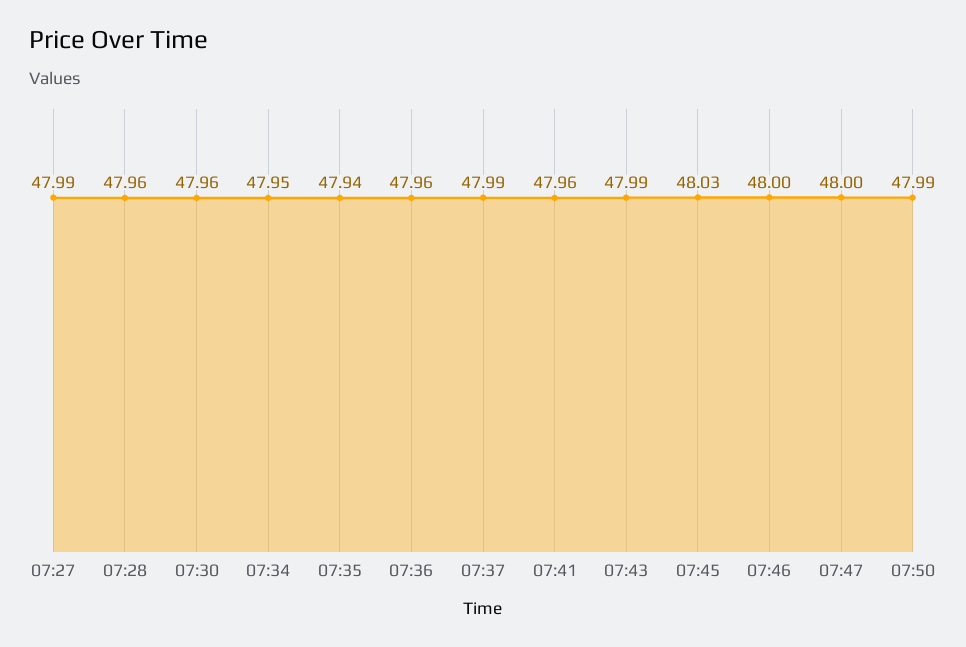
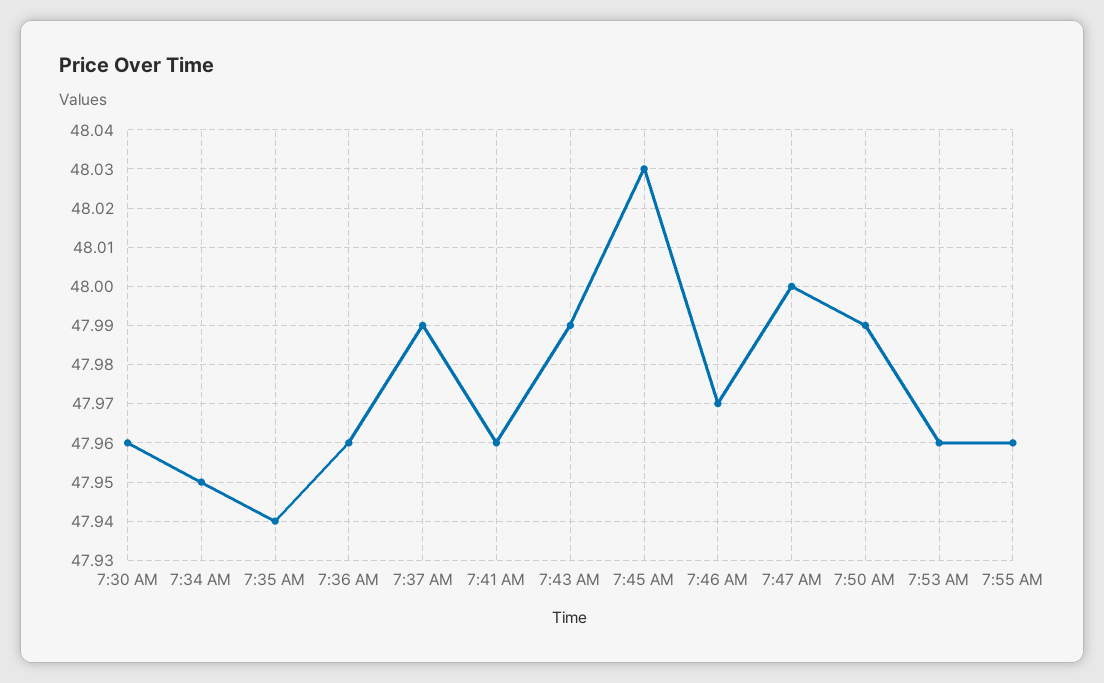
07:27: 47.99 -> none
07:28: 47.96 -> none
07:46: 48 -> 47.97
7:53 AM: none -> 47.96
7:55 AM: none -> 47.96

